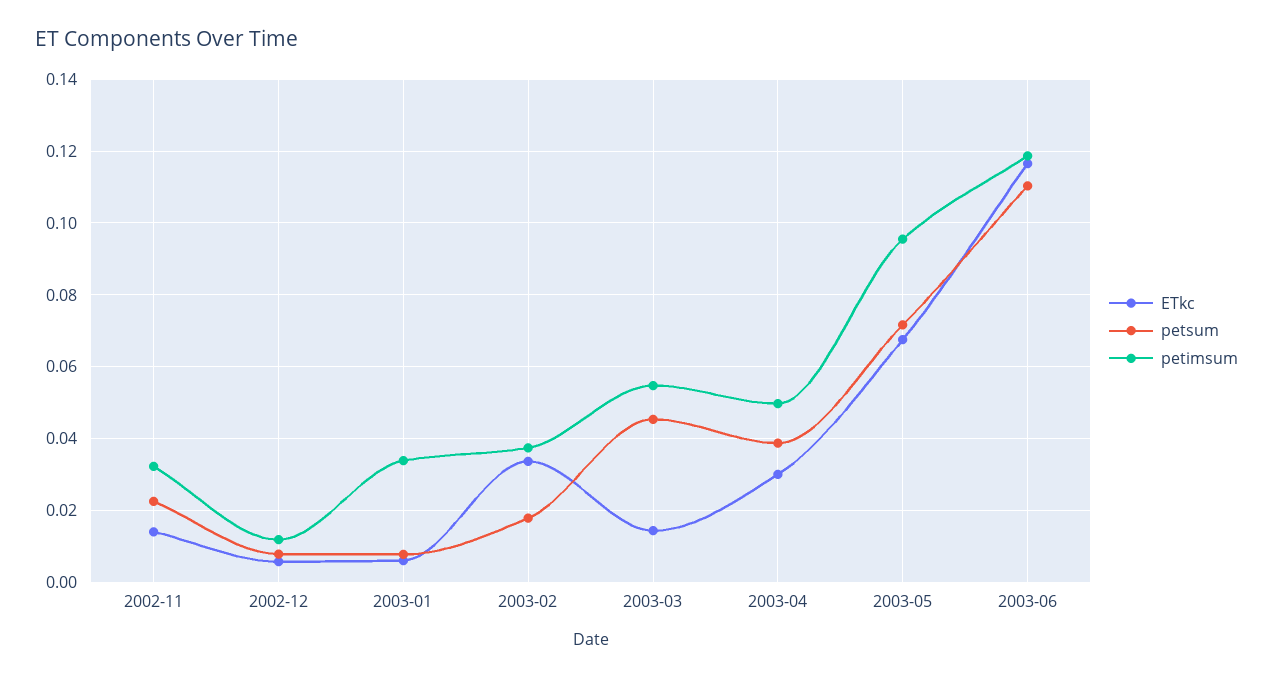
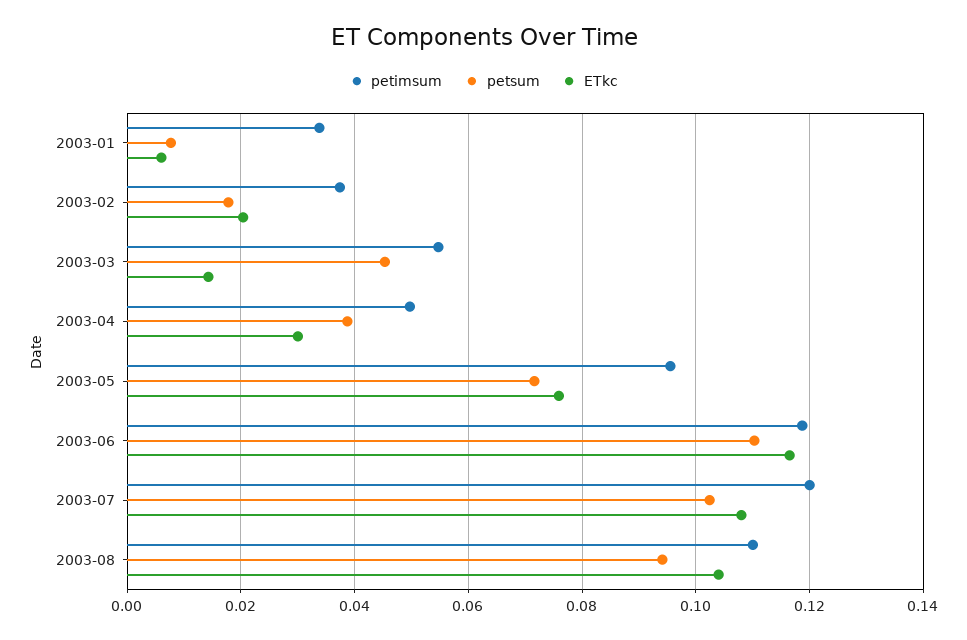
ETkc, 2002-11: 0.014 -> none
petsum, 2002-11: 0.022 -> none
petimsum, 2002-11: 0.032 -> none
ETkc, 2002-12: 0.006 -> none
petsum, 2002-12: 0.008 -> none
petimsum, 2002-12: 0.012 -> none
ETkc, 2003-02: 0.034 -> 0.02
ETkc, 2003-05: 0.068 -> 0.076
petimsum, 2003-07: none -> 0.12
petsum, 2003-07: none -> 0.102
ETkc, 2003-07: none -> 0.108
petimsum, 2003-08: none -> 0.11
petsum, 2003-08: none -> 0.094
ETkc, 2003-08: none -> 0.104

